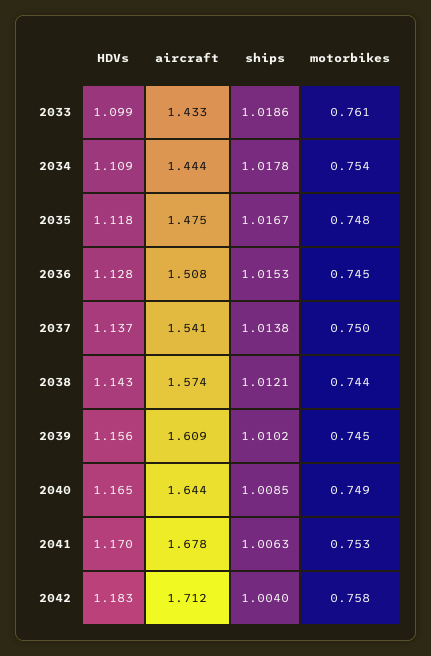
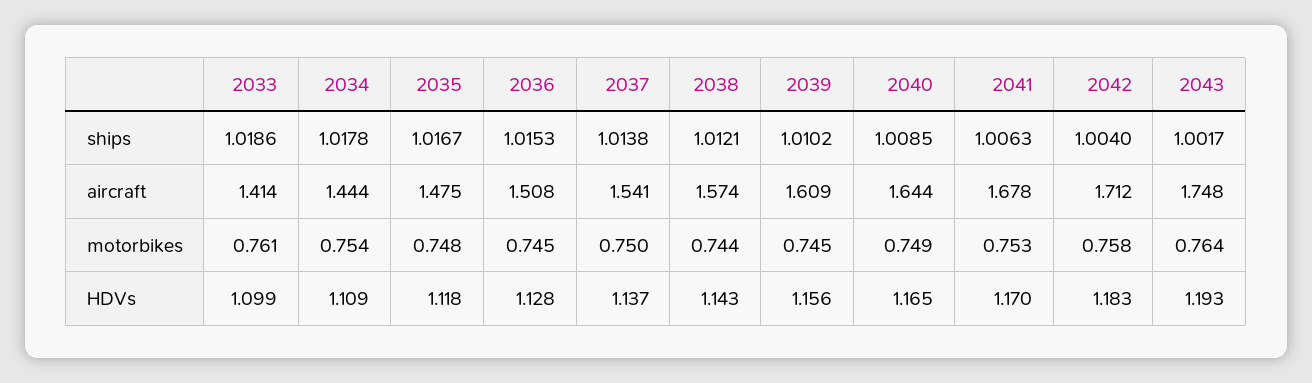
aircraft, 2033: 1.433 -> 1.414
ships, 2043: none -> 1.0017
aircraft, 2043: none -> 1.748
motorbikes, 2043: none -> 0.764
HDVs, 2043: none -> 1.193

